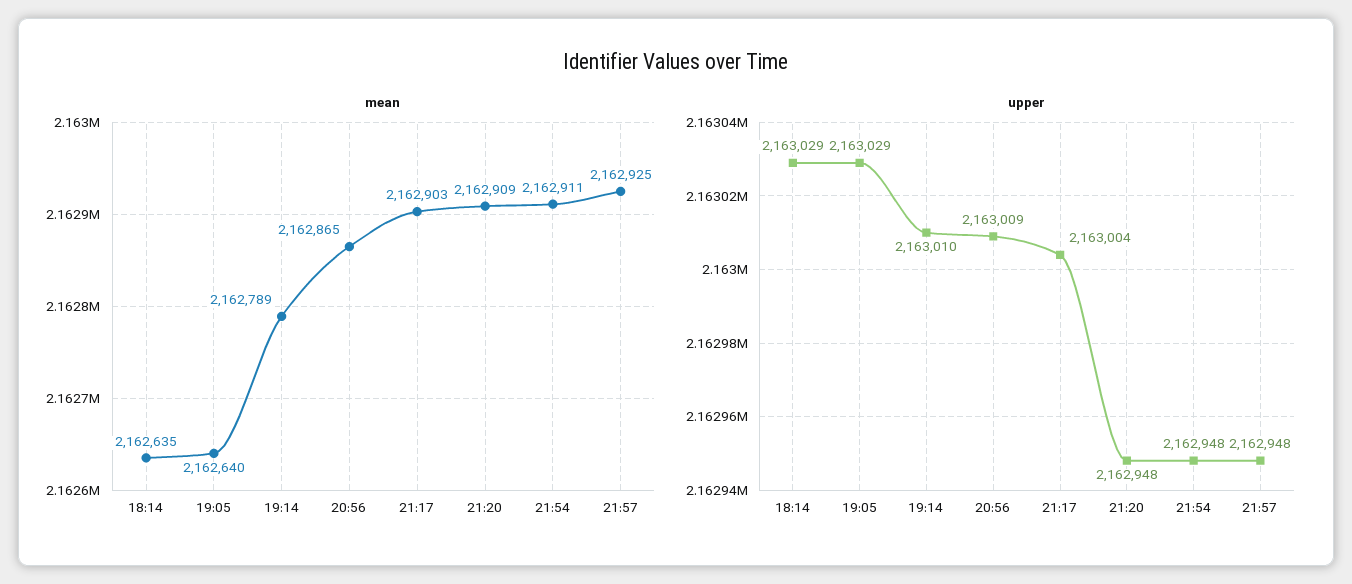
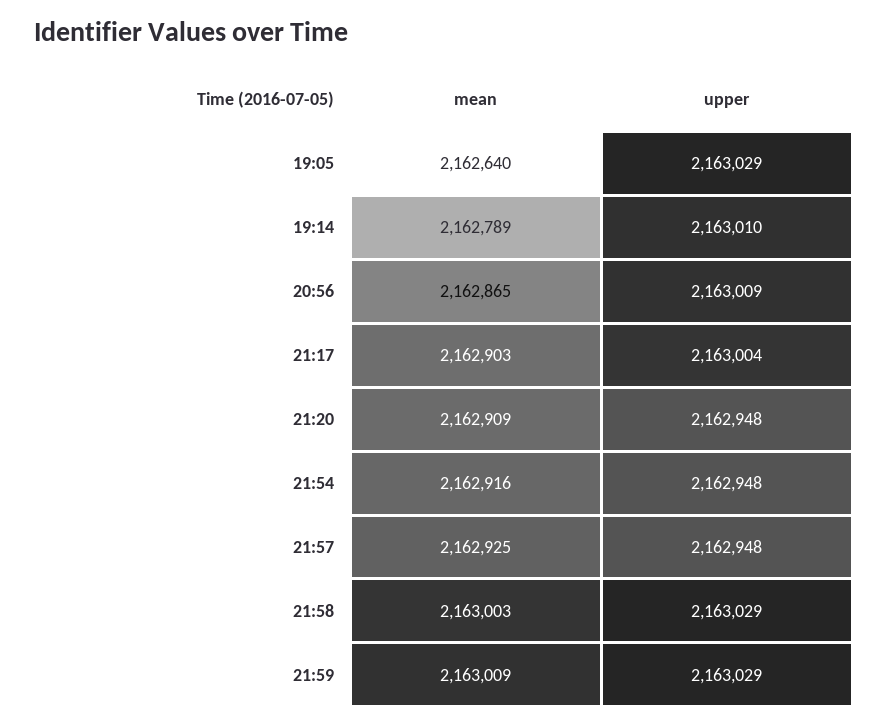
mean, 18:14: 2162635 -> none
mean, 21:54: 2162911 -> 2162916
upper, 18:14: 2163029 -> none
mean, 21:58: none -> 2163003
upper, 21:58: none -> 2163029
mean, 21:59: none -> 2163009
upper, 21:59: none -> 2163029

